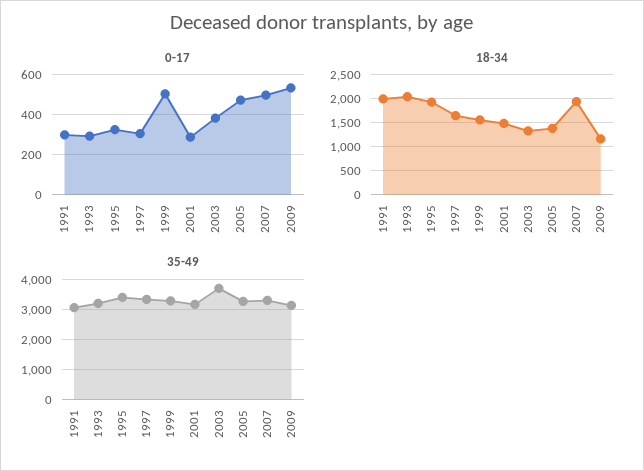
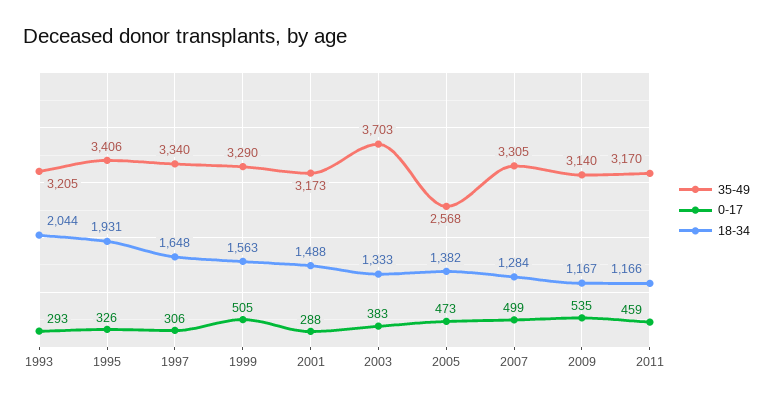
0-17, 1991: 300 -> none
18-34, 1991: 2000 -> none
18-34, 2007: 2000 -> 1284
35-49, 1991: 3000 -> none
35-49, 2005: 3250 -> 2568
35-49, 2011: none -> 3170
0-17, 2011: none -> 459
18-34, 2011: none -> 1166

